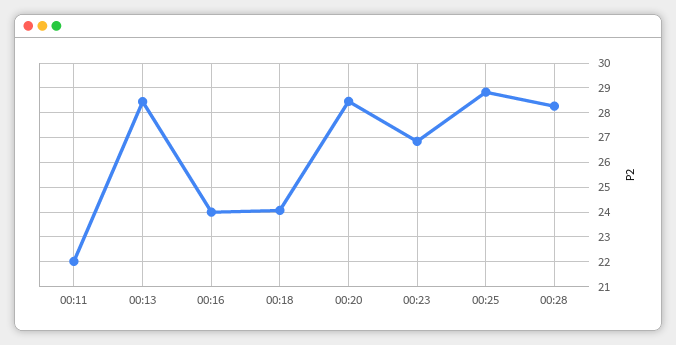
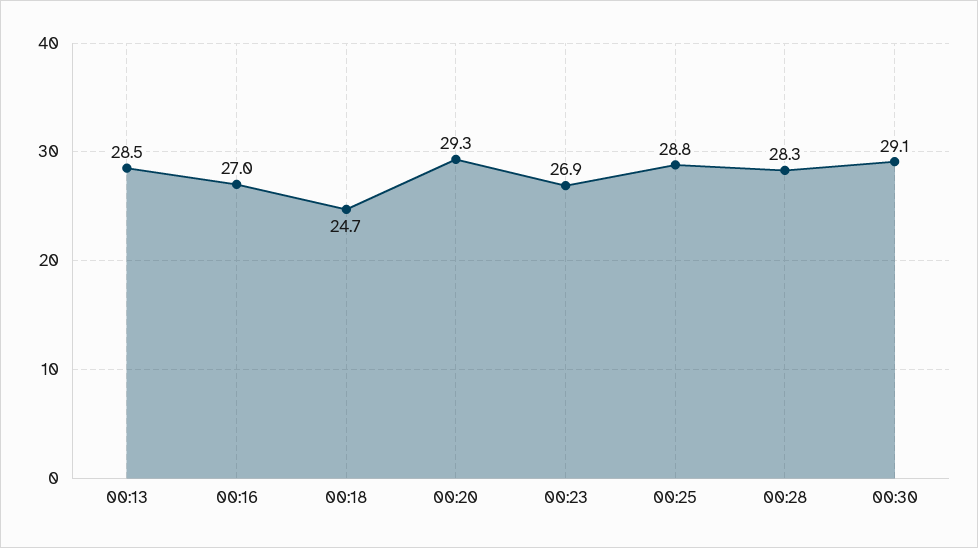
00:11: 22 -> none
00:16: 24 -> 27
00:18: 24 -> 24.7
00:20: 28.5 -> 29.3
00:30: none -> 29.1

